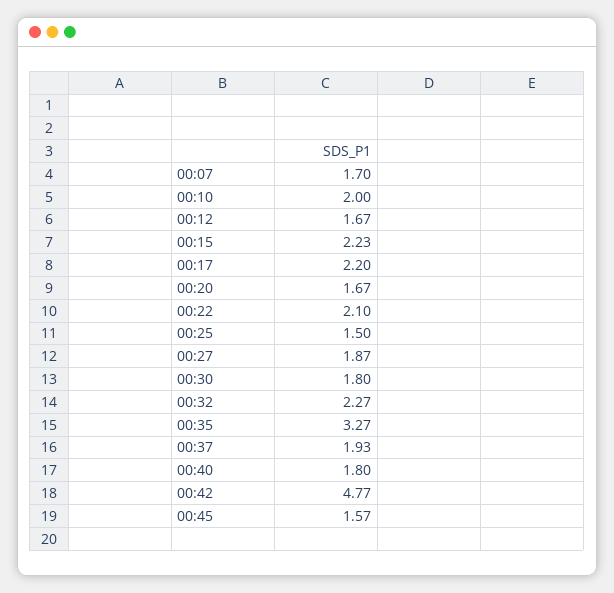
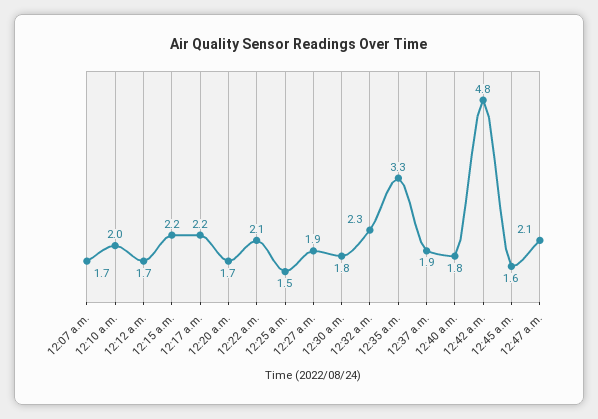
12:47 a.m.: none -> 2.1

